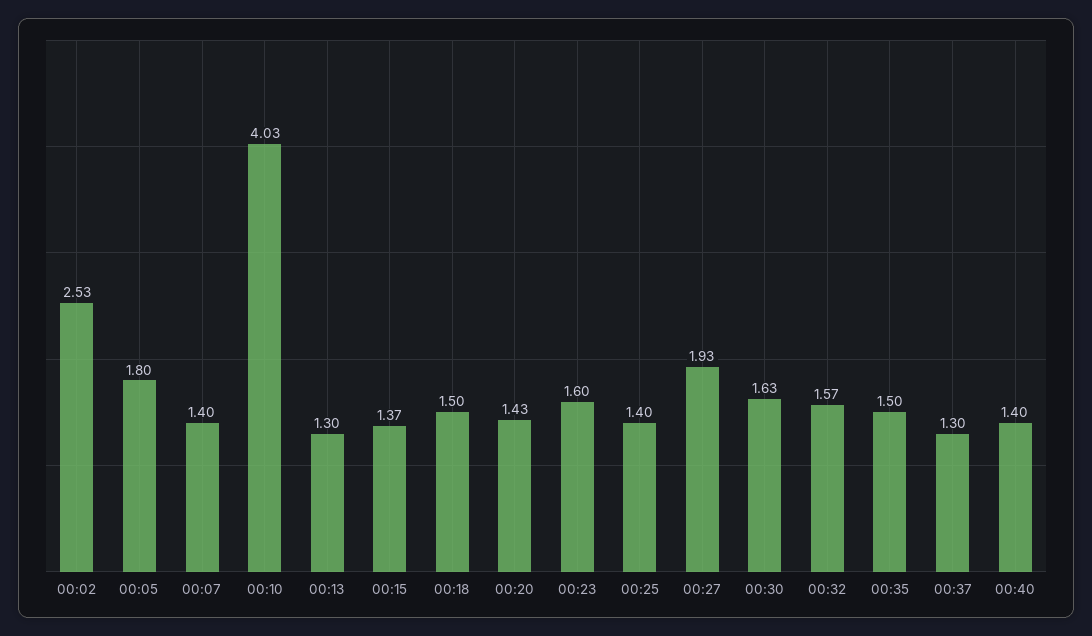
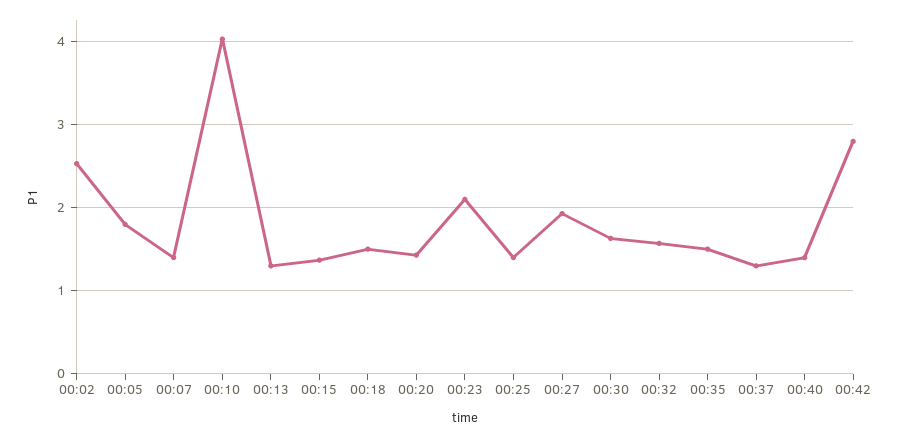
00:23: 1.6 -> 2.1
00:42: none -> 2.8

